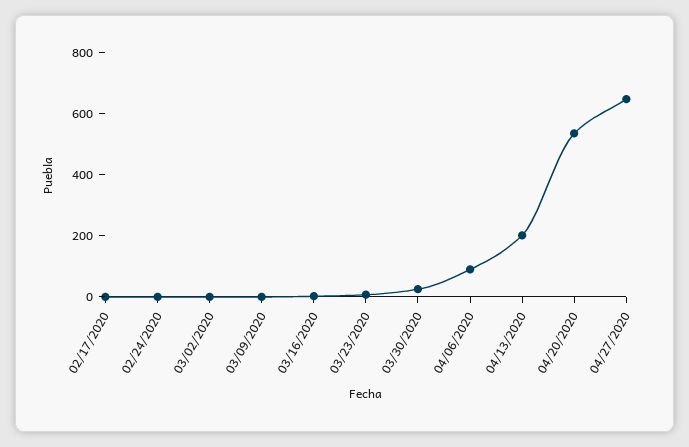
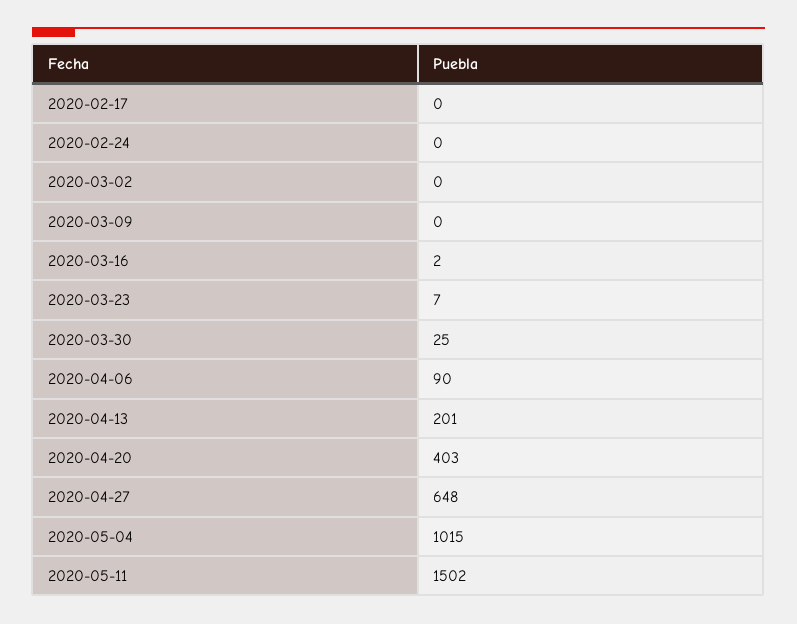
04/20/2020: 550 -> 403
2020-05-04: none -> 1015
2020-05-11: none -> 1502

